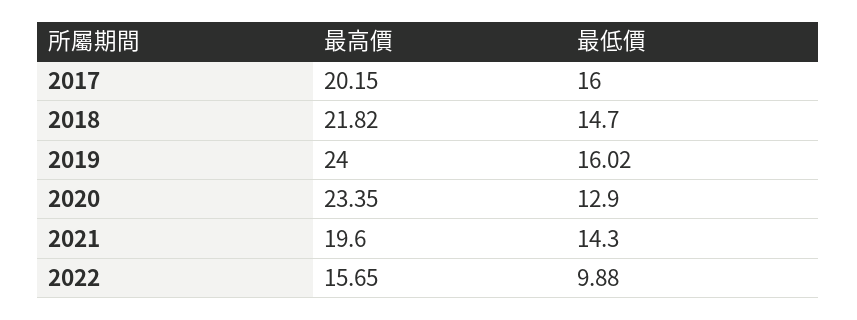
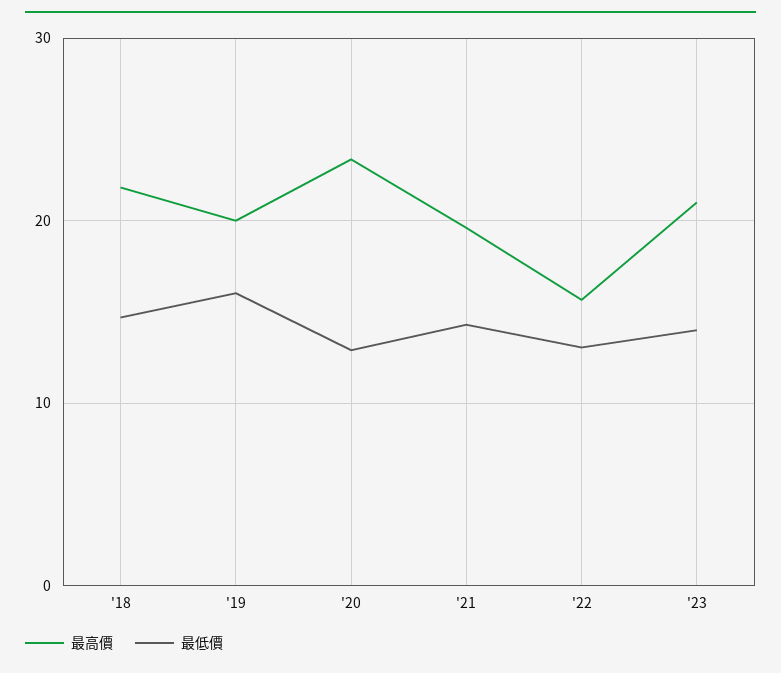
最高價, 2017: 20.15 -> none
最低價, 2017: 16 -> none
最高價, 2019: 24 -> 20
最低價, 2022: 9.88 -> 13
最高價, '23: none -> 21
最低價, '23: none -> 14

